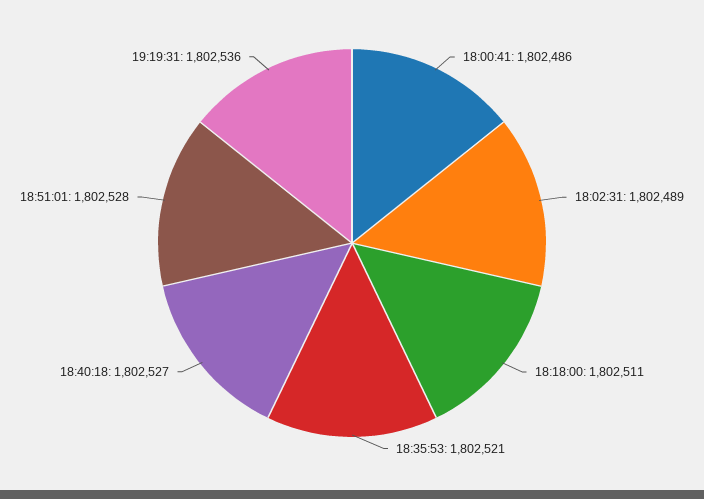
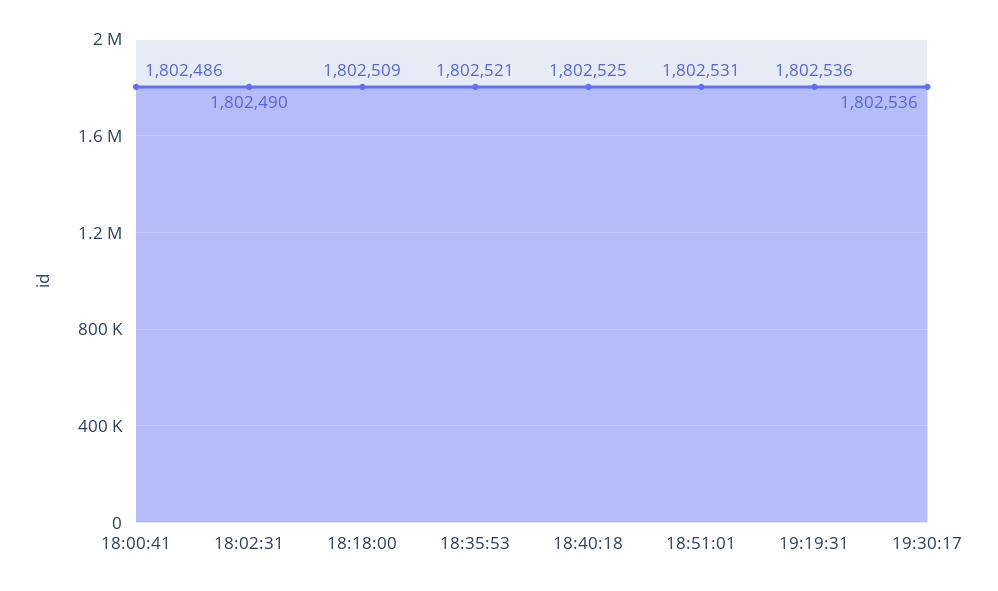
18:02:31: 1802489 -> 1802490
18:18:00: 1802511 -> 1802509
18:40:18: 1802527 -> 1802525
18:51:01: 1802528 -> 1802531
19:30:17: none -> 1802536

